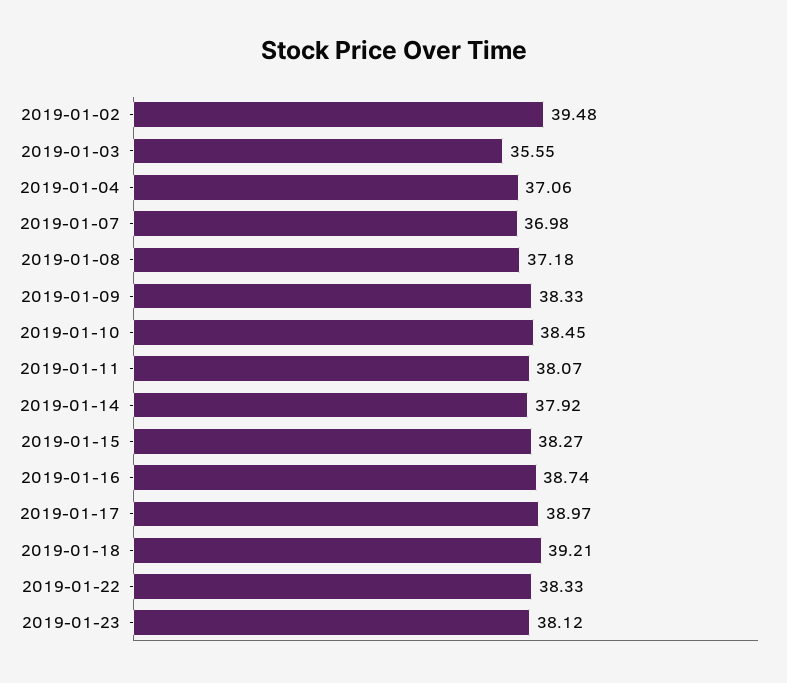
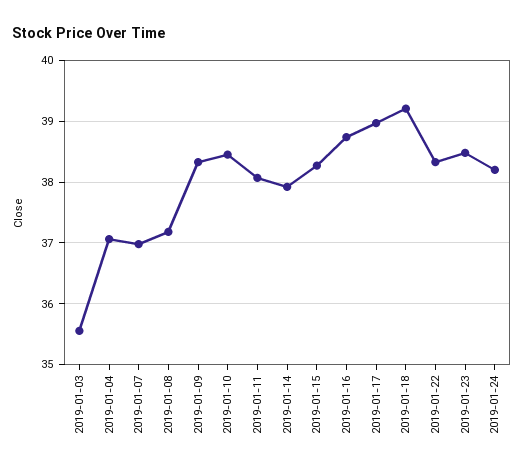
2019-01-02: 39.48 -> none
2019-01-23: 38.12 -> 38.5
2019-01-24: none -> 38.2

